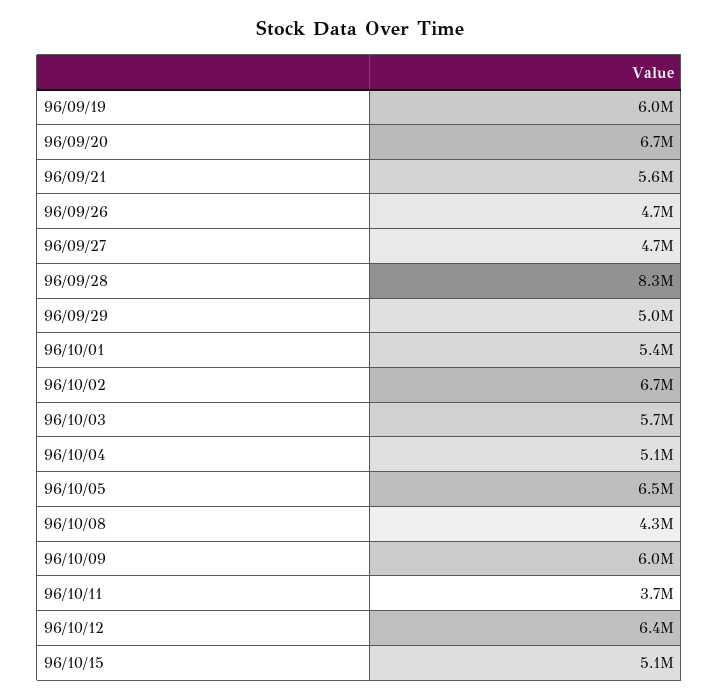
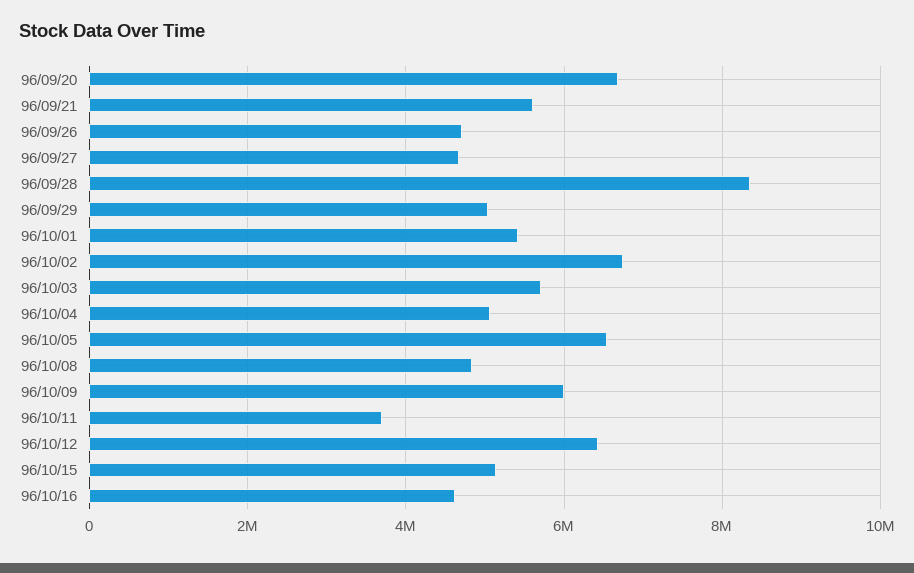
96/09/19: 6000000 -> none
96/10/08: 4300000 -> 4800000
96/10/16: none -> 4600000

